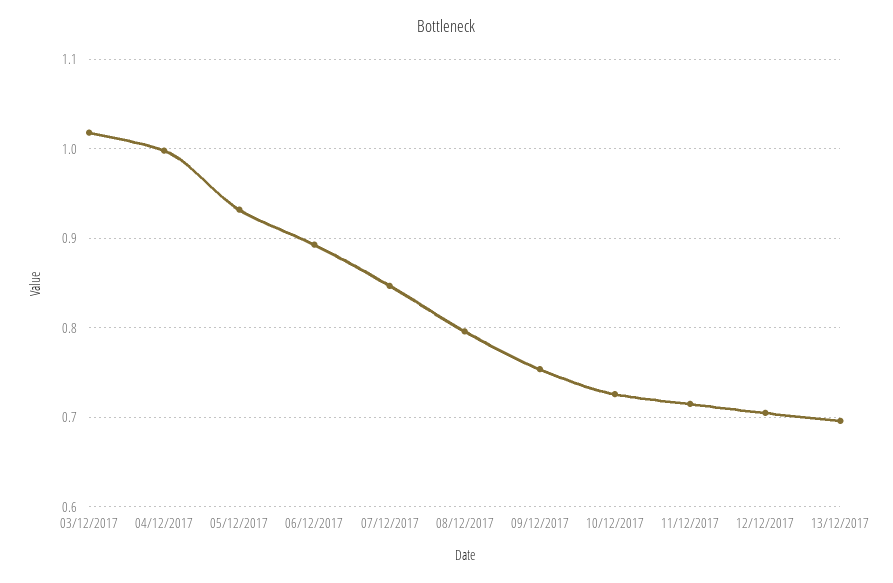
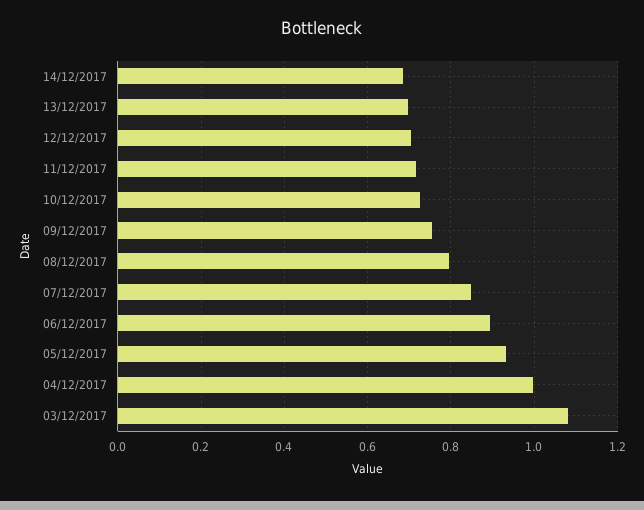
03/12/2017: 1.02 -> 1.08
14/12/2017: none -> 0.68

